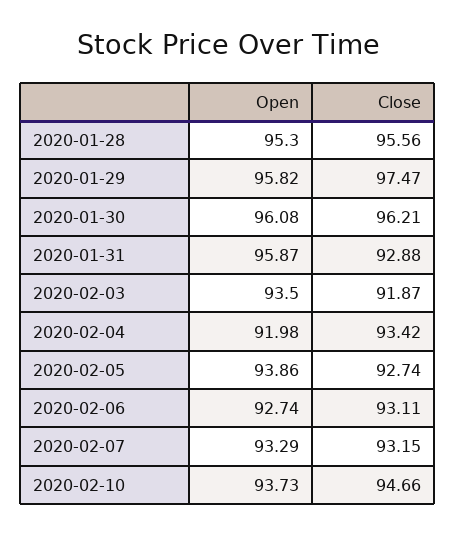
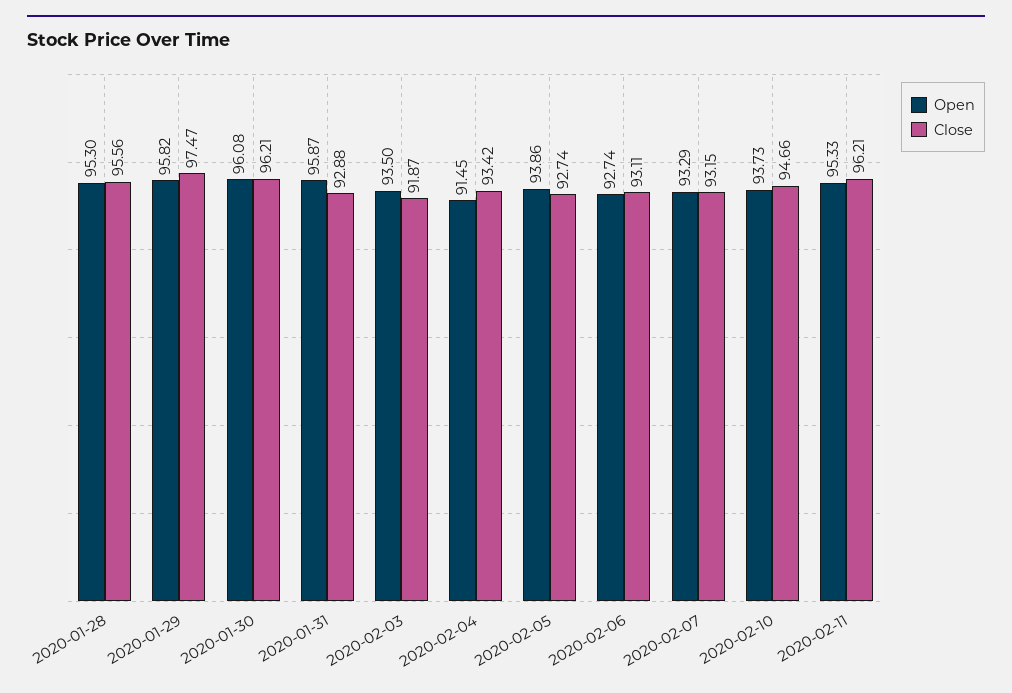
Open, 2020-02-04: 91.98 -> 91.45
Open, 2020-02-11: none -> 95.33
Close, 2020-02-11: none -> 96.21

